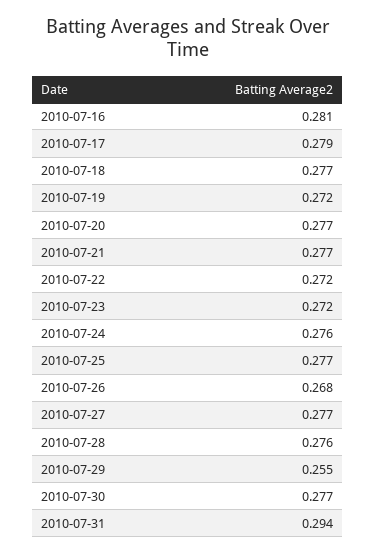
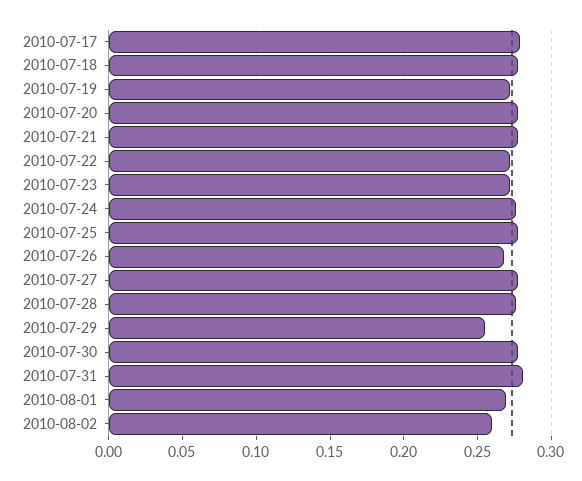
2010-07-16: 0.281 -> none
2010-07-31: 0.294 -> 0.28
2010-08-01: none -> 0.27
2010-08-02: none -> 0.26

